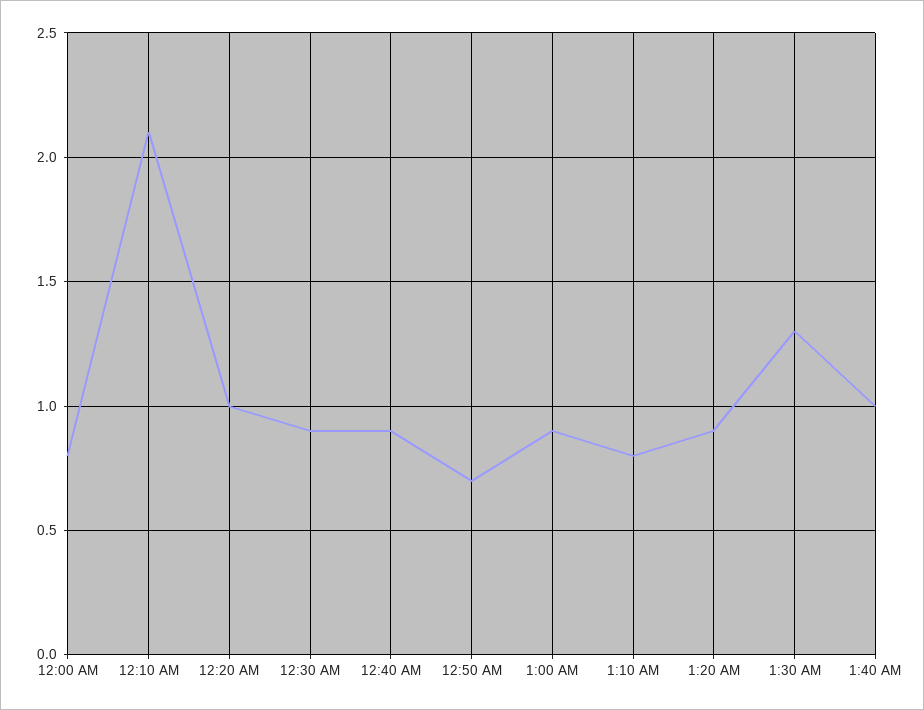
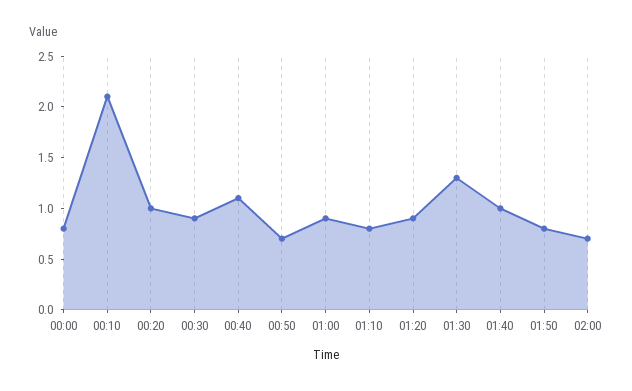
12:40 AM: 0.9 -> 1.1
01:50: none -> 0.8
02:00: none -> 0.7

